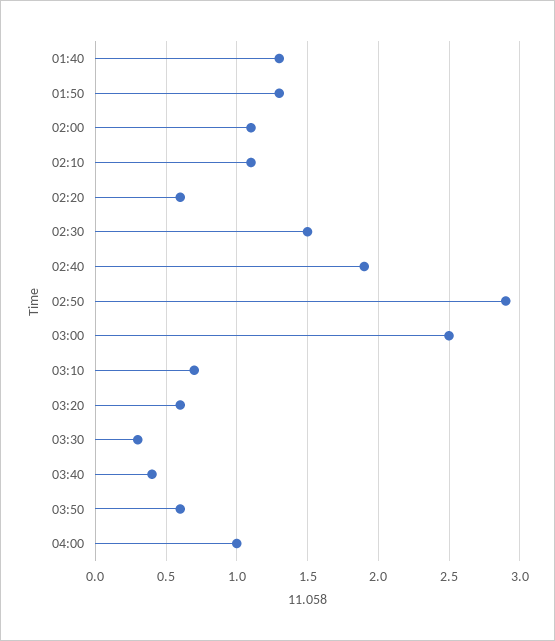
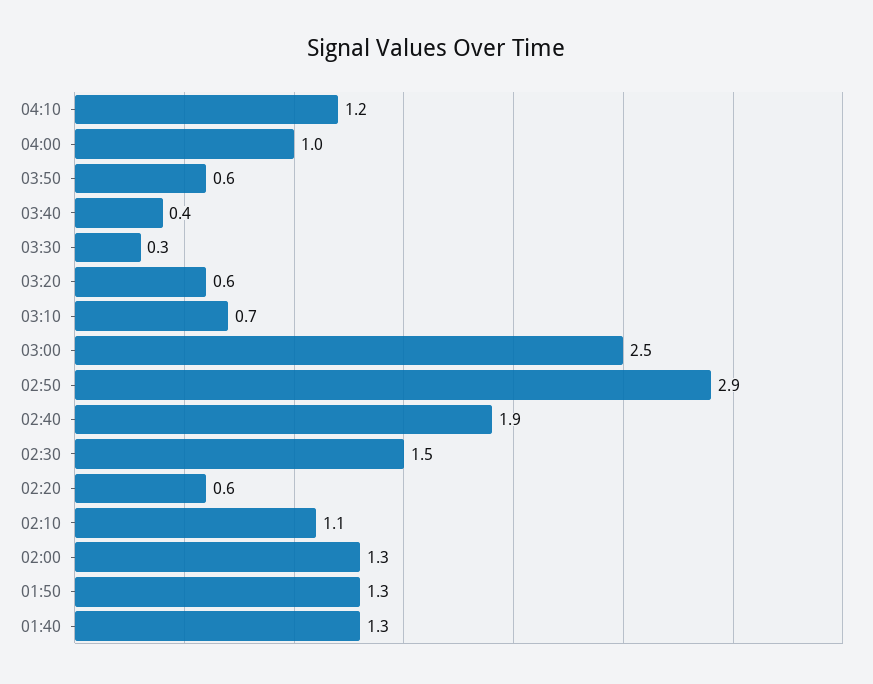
02:00: 1.1 -> 1.3
04:10: none -> 1.2

